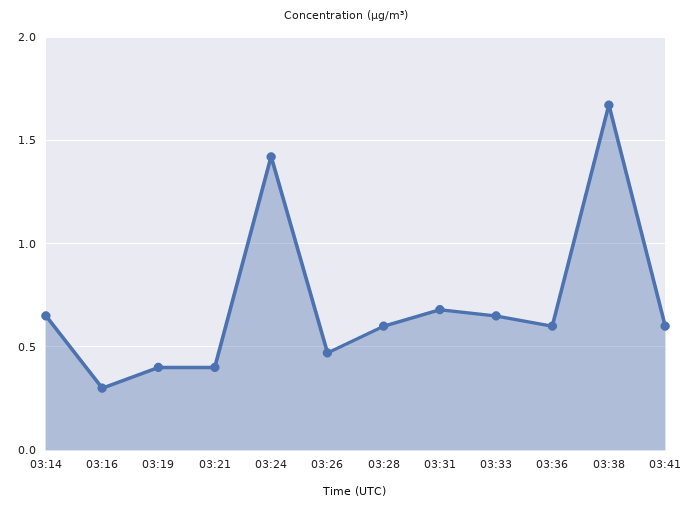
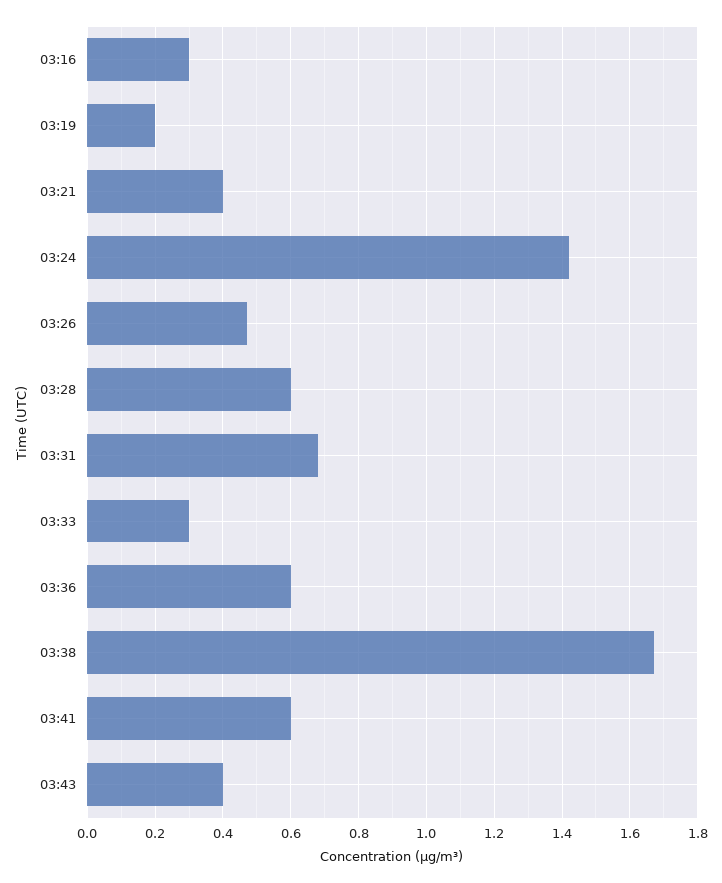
03:14: 0.65 -> none
03:19: 0.4 -> 0.2
03:33: 0.65 -> 0.3
03:43: none -> 0.4

